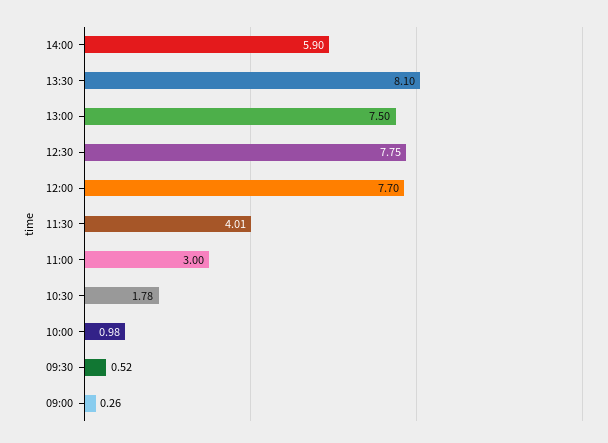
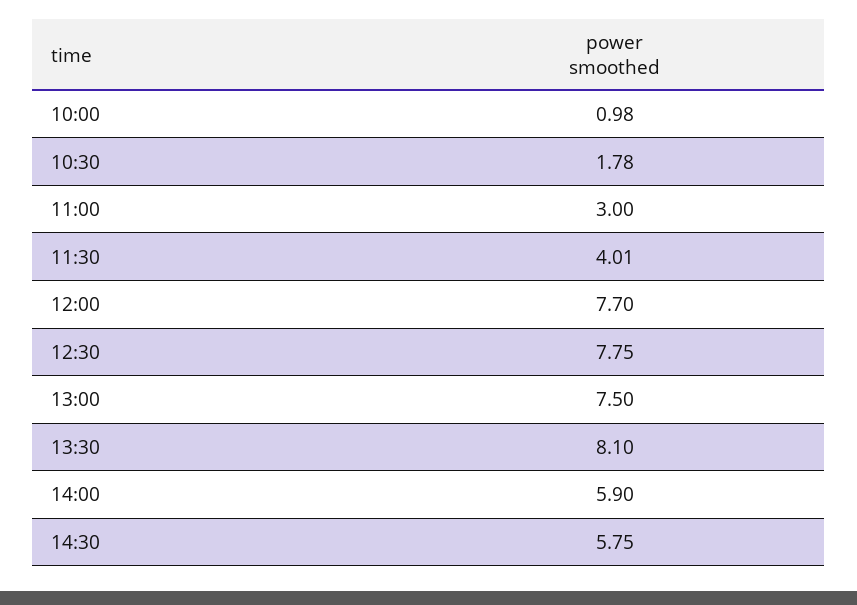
09:30: 0.52 -> none
09:00: 0.26 -> none
14:30: none -> 5.75

